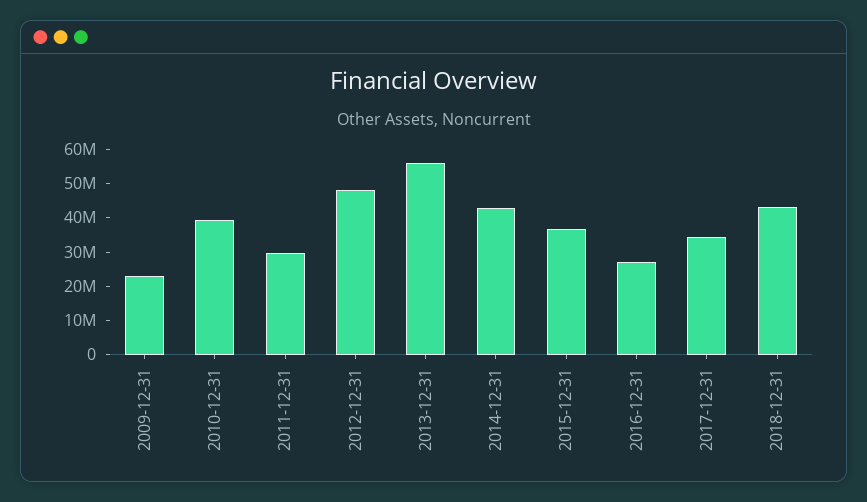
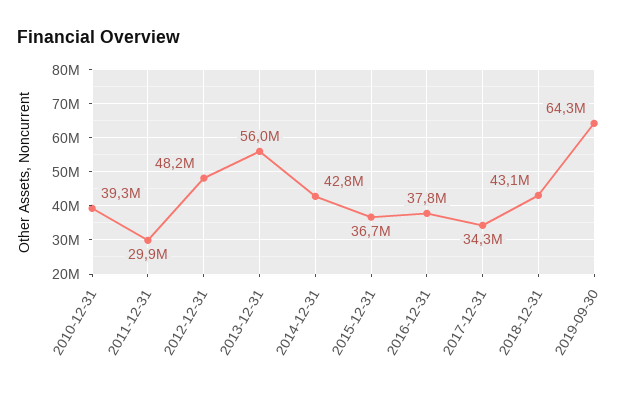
2009-12-31: 22500000 -> none
2016-12-31: 27500000 -> 37800000
2019-09-30: none -> 64300000

